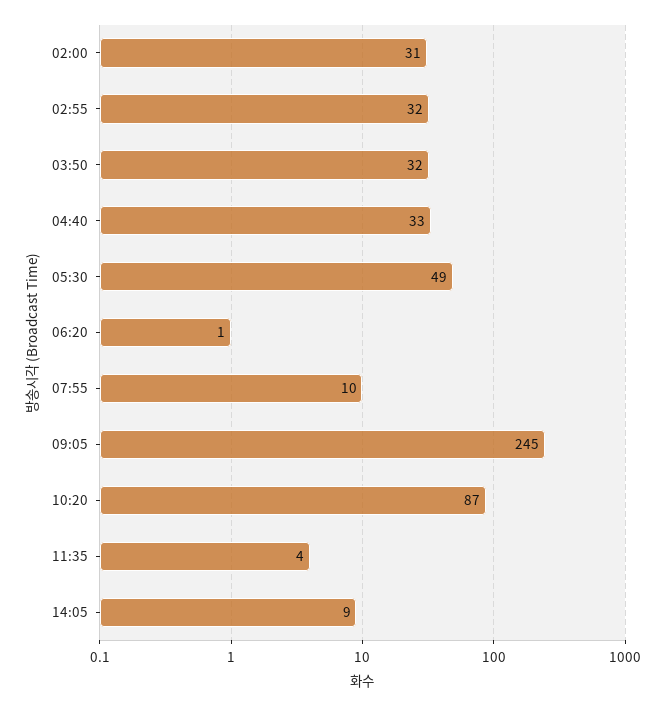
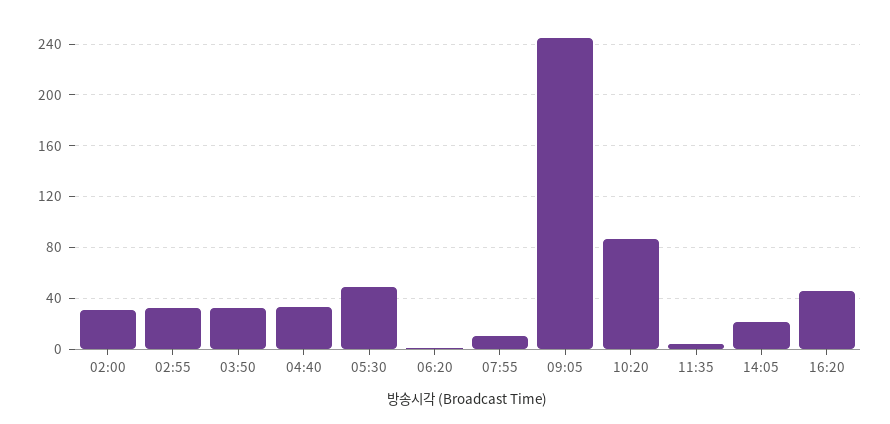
14:05: 9 -> 20
16:20: none -> 45

